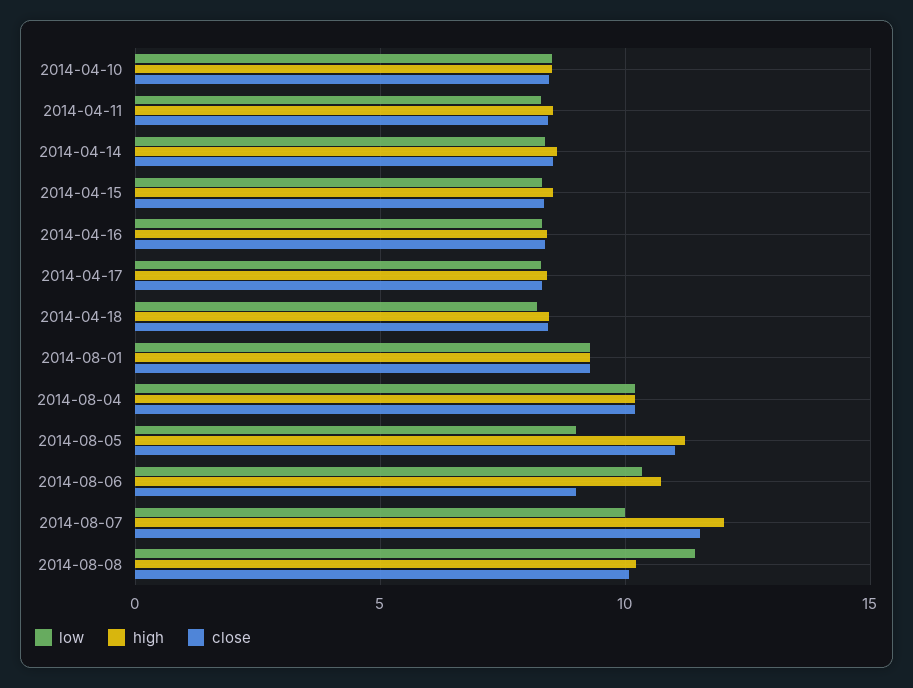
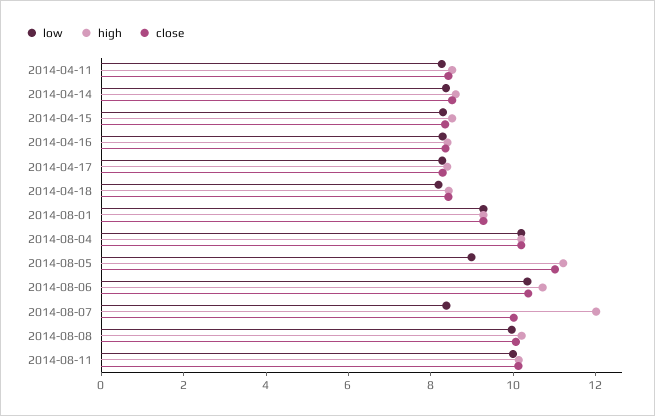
low, 2014-04-10: 8.5 -> none
high, 2014-04-10: 8.5 -> none
close, 2014-04-10: 8.5 -> none
close, 2014-08-06: 9 -> 10.5
low, 2014-08-07: 10 -> 8.5
close, 2014-08-07: 11.5 -> 10
low, 2014-08-08: 11.5 -> 10
low, 2014-08-11: none -> 10
high, 2014-08-11: none -> 10
close, 2014-08-11: none -> 10

